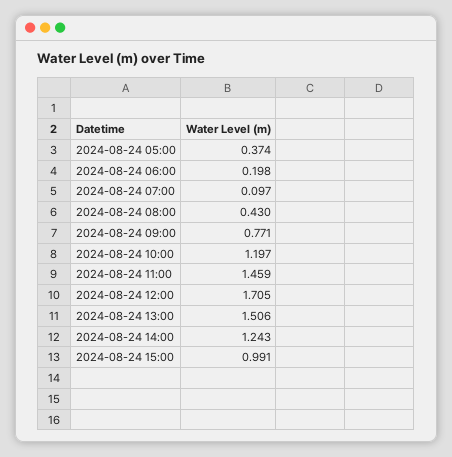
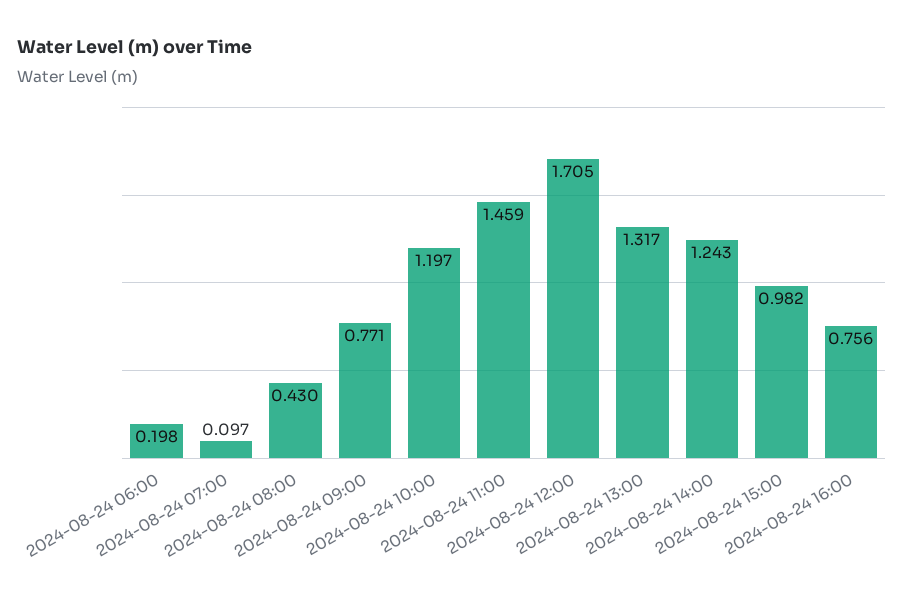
2024-08-24 05:00: 0.374 -> none
2024-08-24 13:00: 1.506 -> 1.317
2024-08-24 15:00: 0.991 -> 0.982
2024-08-24 16:00: none -> 0.756

